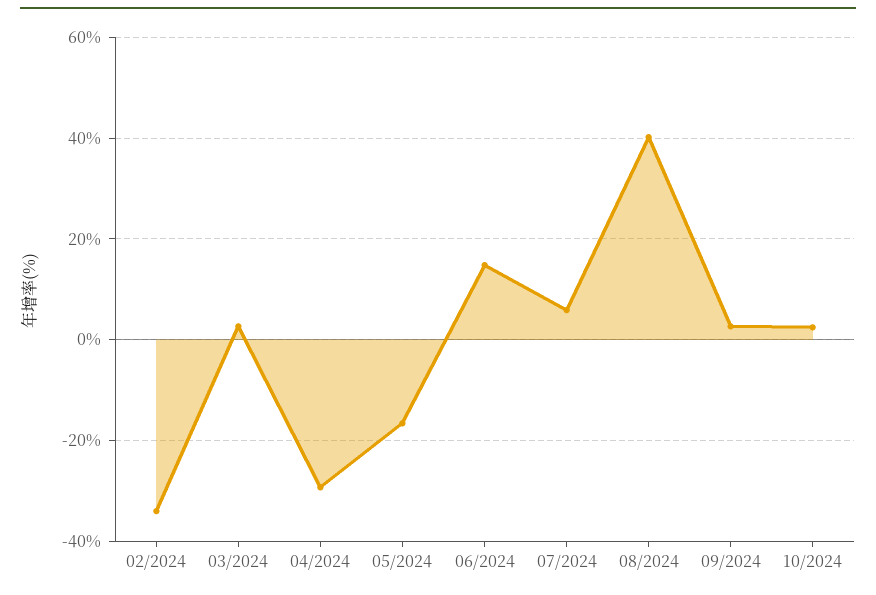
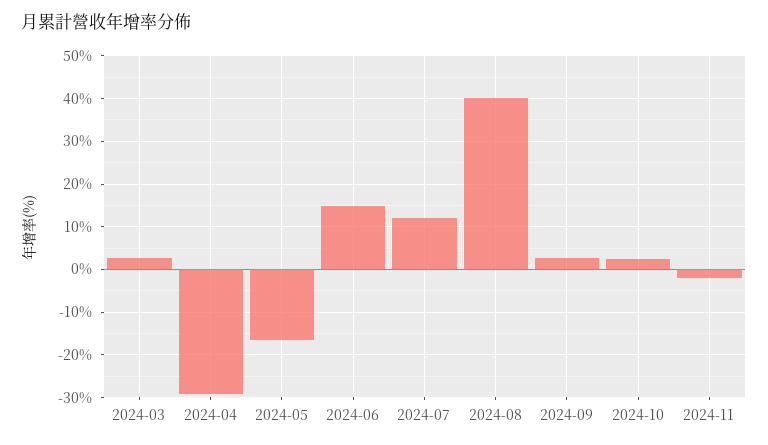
02/2024: -34 -> none
07/2024: 6 -> 12
2024-11: none -> -2

